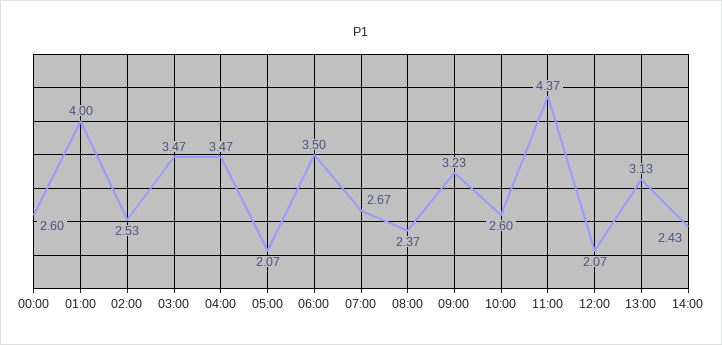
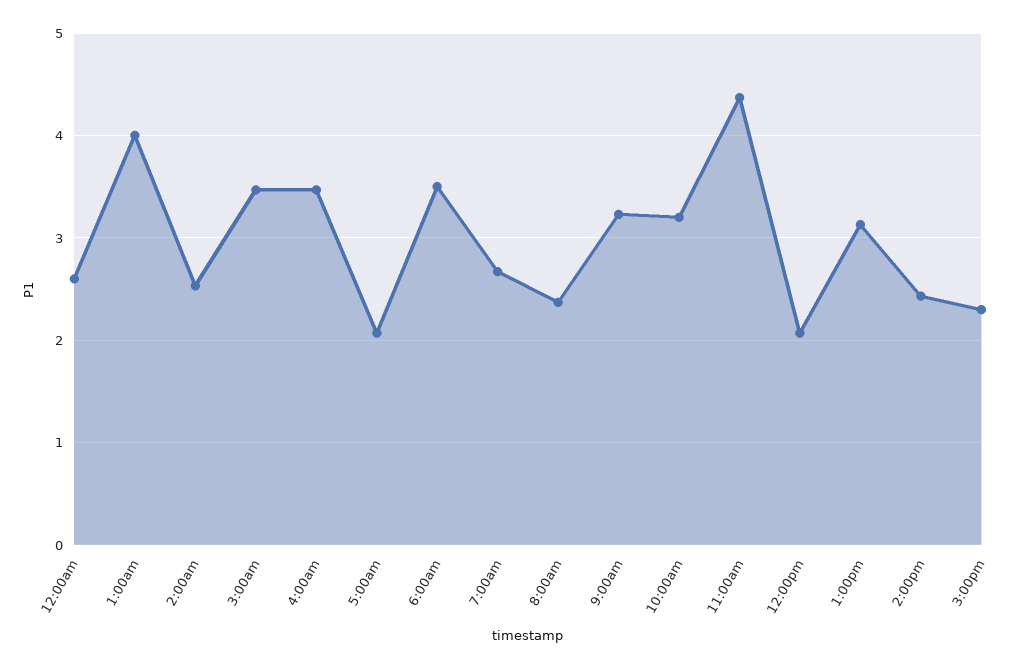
10:00: 2.6 -> 3.2
3:00pm: none -> 2.3

